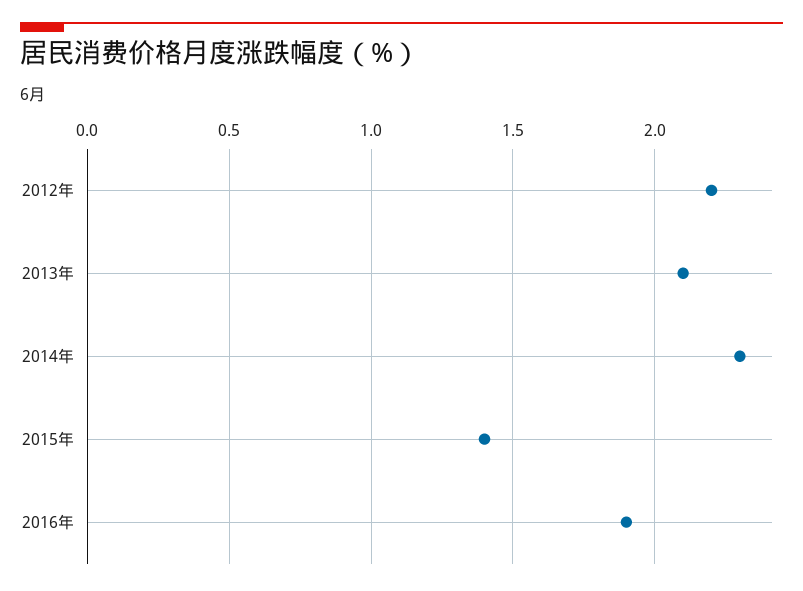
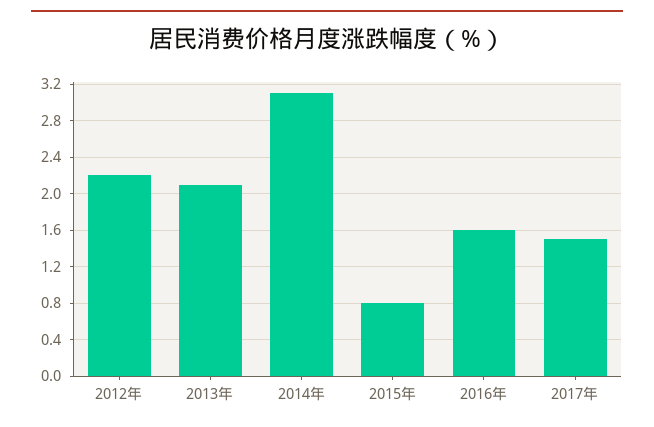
2014年: 2.3 -> 3.1
2015年: 1.4 -> 0.8
2016年: 1.9 -> 1.6
2017年: none -> 1.5

